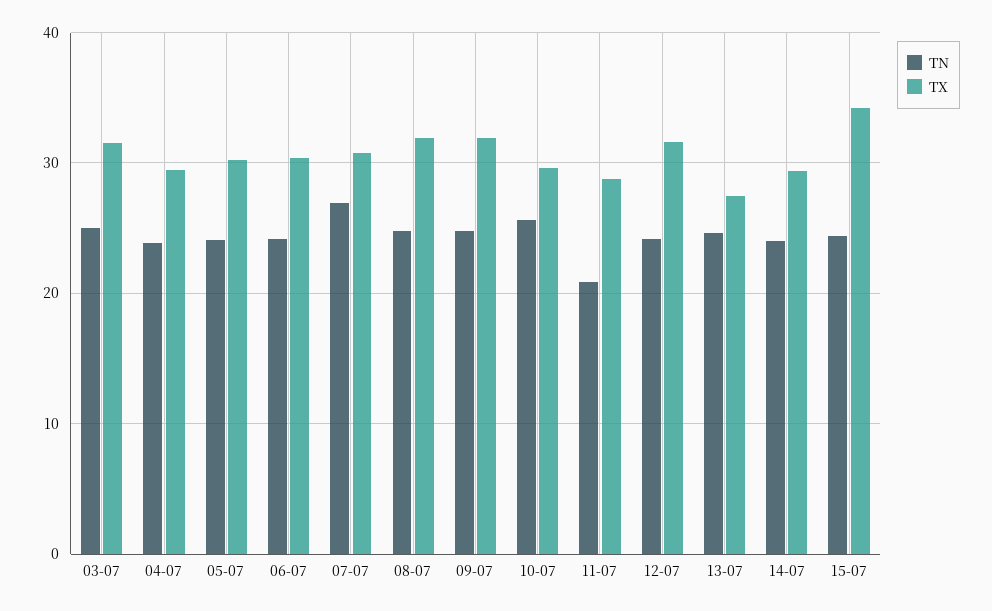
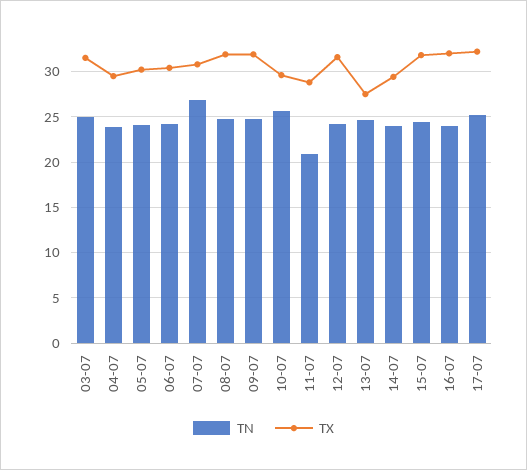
TX, 15-07: 34 -> 32
TN, 16-07: none -> 24
TX, 16-07: none -> 32
TN, 17-07: none -> 25
TX, 17-07: none -> 32

